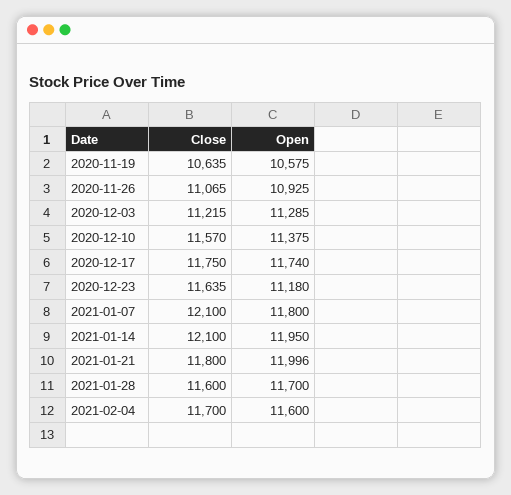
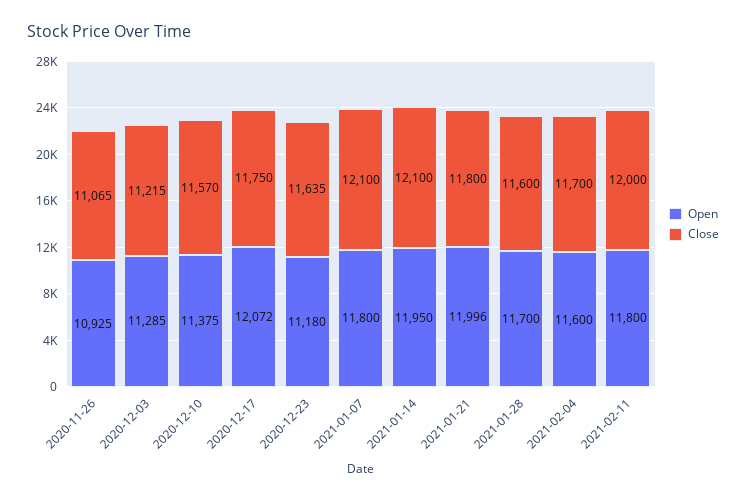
Close, 2020-11-19: 10635 -> none
Open, 2020-11-19: 10575 -> none
Open, 2020-12-17: 11740 -> 12072
Open, 2021-02-11: none -> 11800
Close, 2021-02-11: none -> 12000

